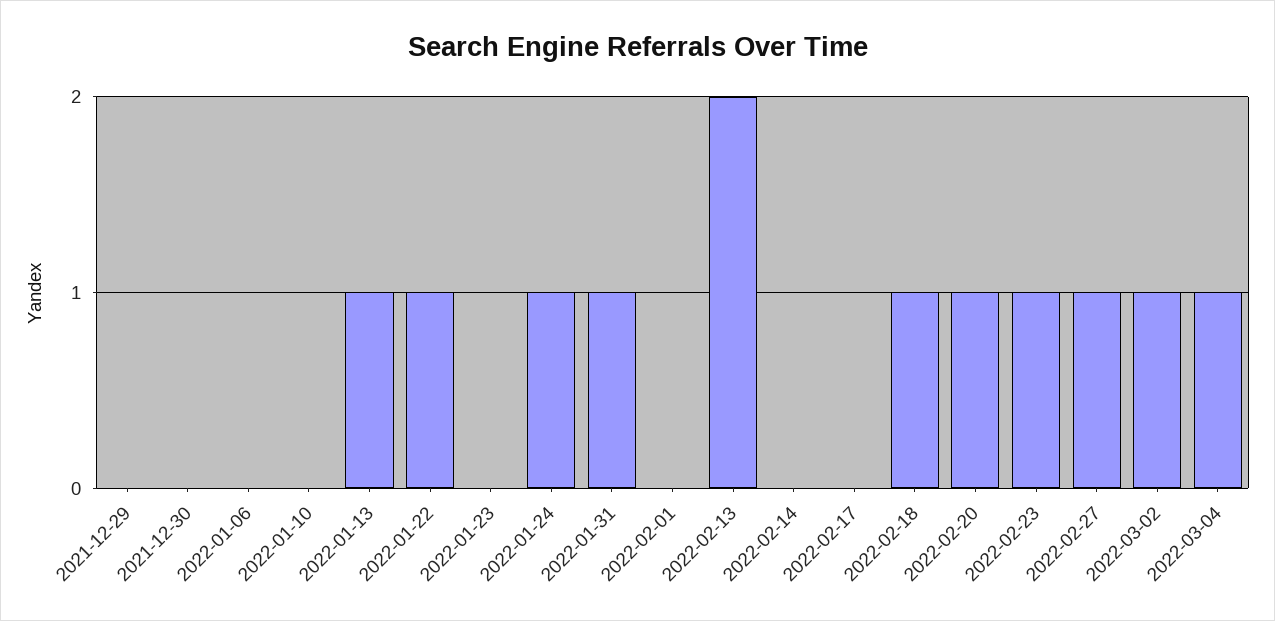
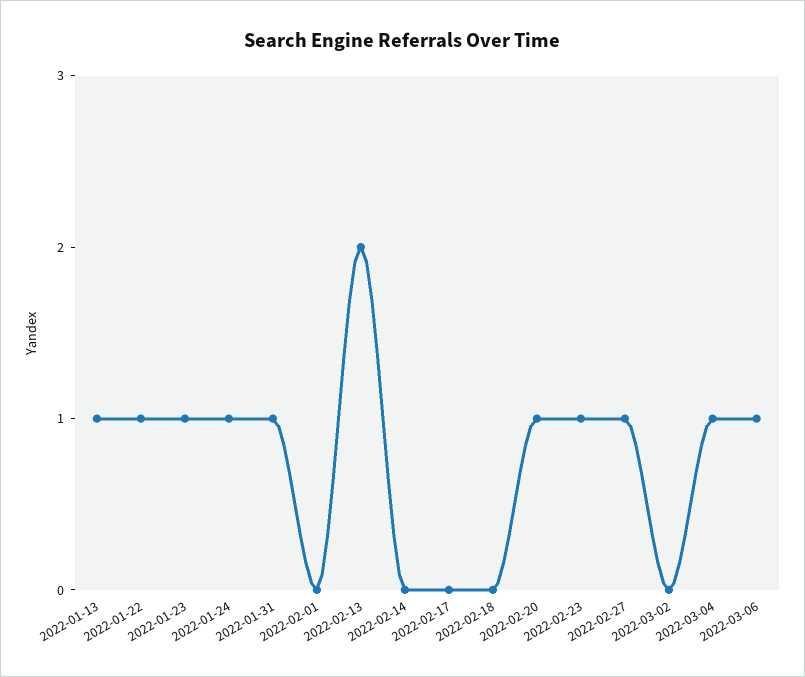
2021-12-29: 0 -> none
2021-12-30: 0 -> none
2022-01-06: 0 -> none
2022-01-10: 0 -> none
2022-01-23: 0 -> 1
2022-02-18: 1 -> 0
2022-03-02: 1 -> 0
2022-03-06: none -> 1

